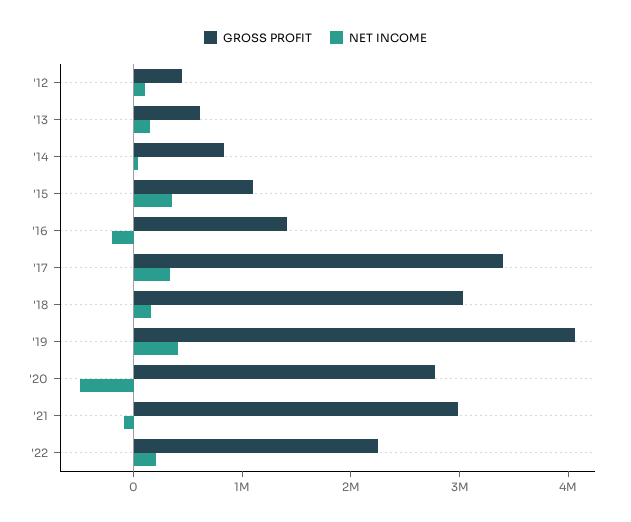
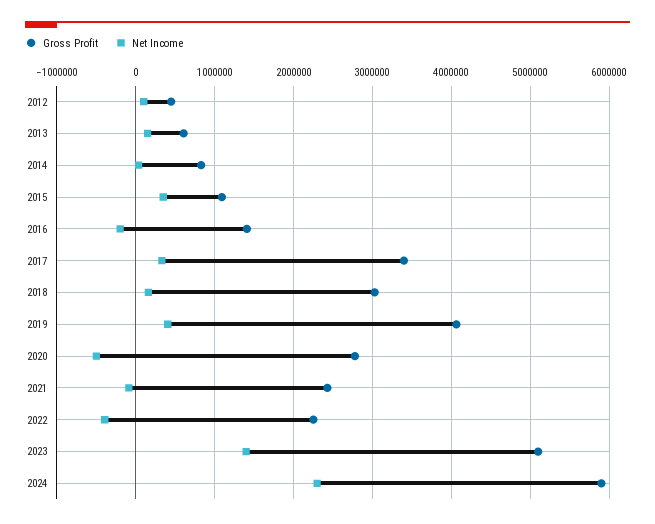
GROSS PROFIT, '21: 3000000 -> 2400000
NET INCOME, '22: 200000 -> -400000
GROSS PROFIT, 2023: none -> 5100000
NET INCOME, 2023: none -> 1400000
GROSS PROFIT, 2024: none -> 5900000
NET INCOME, 2024: none -> 2300000

